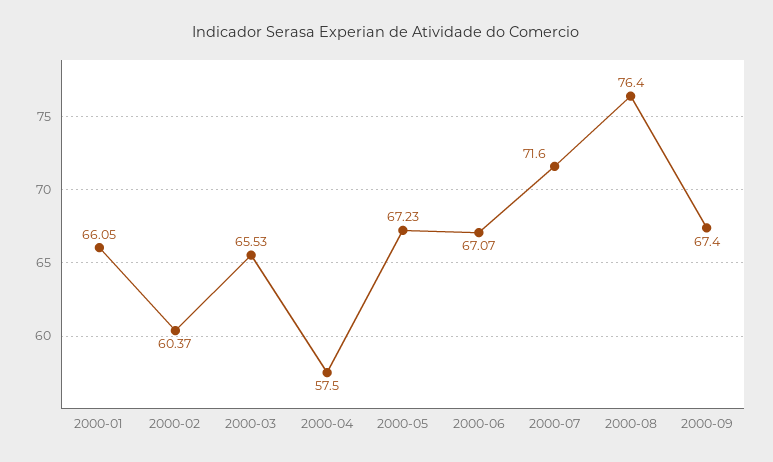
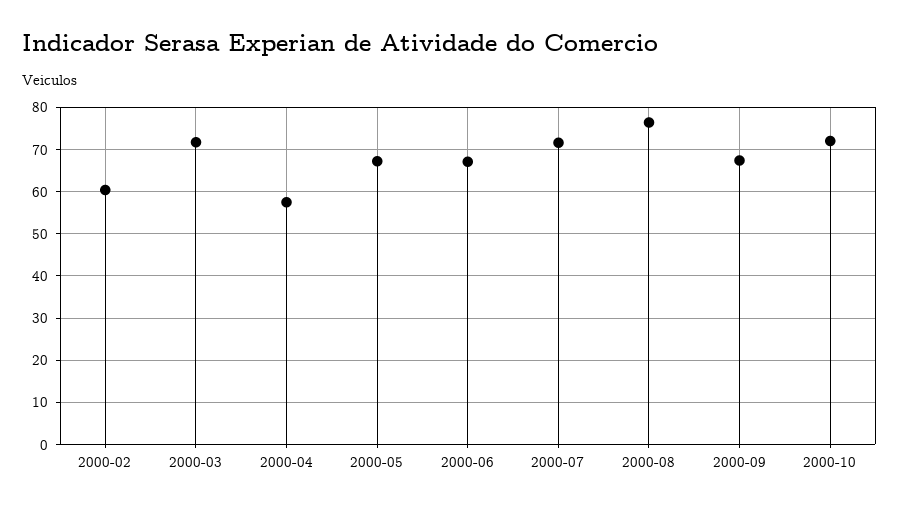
2000-01: 66.05 -> none
2000-03: 65.53 -> 72
2000-10: none -> 72

